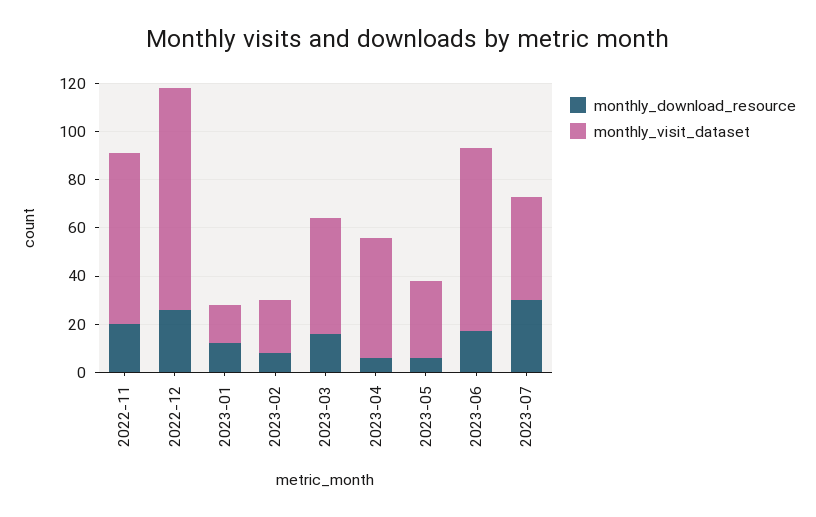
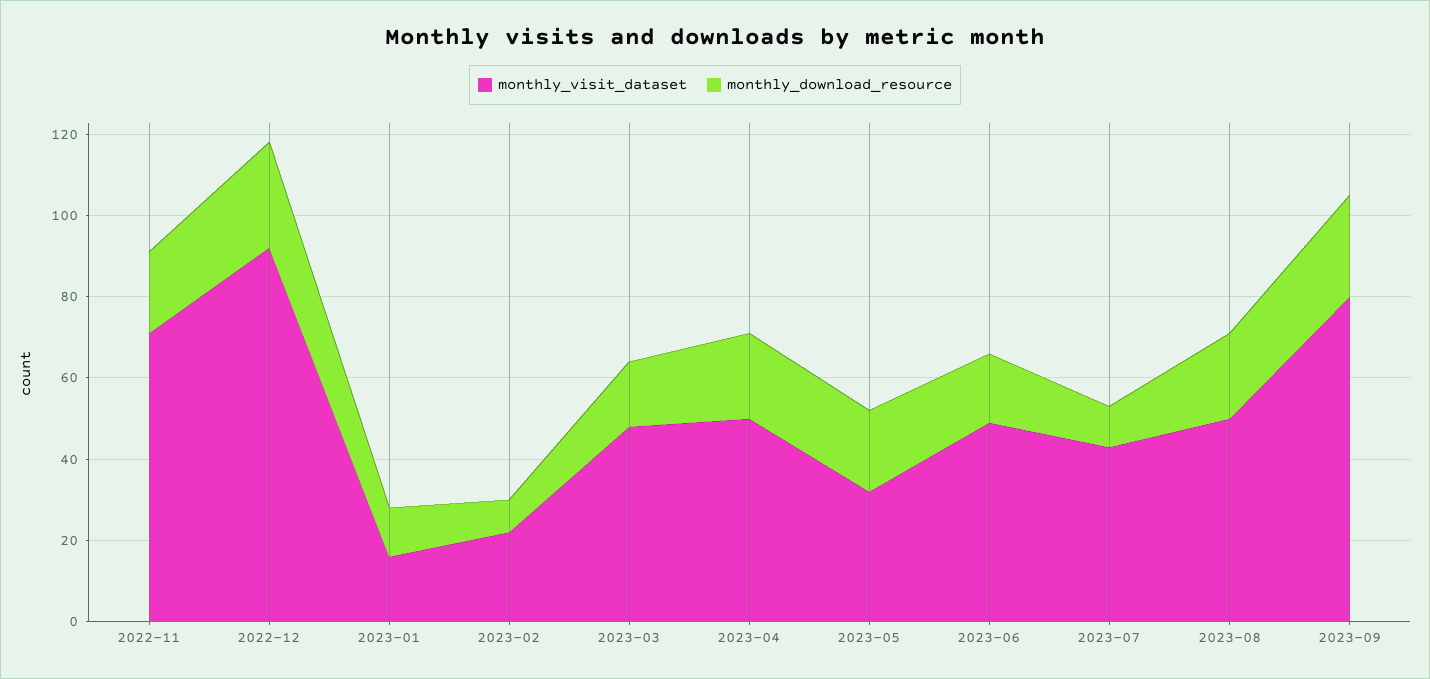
monthly_download_resource, 2023-04: 5 -> 20
monthly_download_resource, 2023-05: 5 -> 20
monthly_visit_dataset, 2023-06: 75 -> 50
monthly_download_resource, 2023-07: 30 -> 10
monthly_visit_dataset, 2023-08: none -> 50
monthly_download_resource, 2023-08: none -> 20
monthly_visit_dataset, 2023-09: none -> 80
monthly_download_resource, 2023-09: none -> 25

